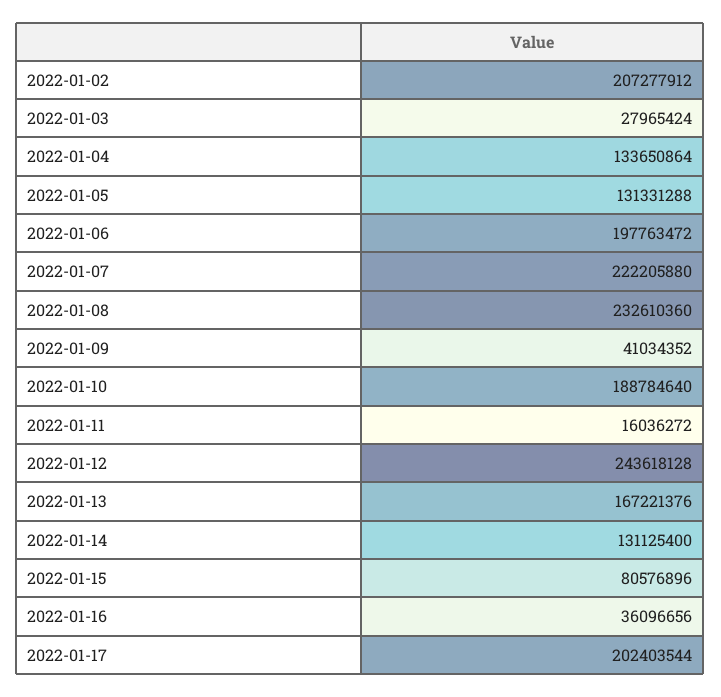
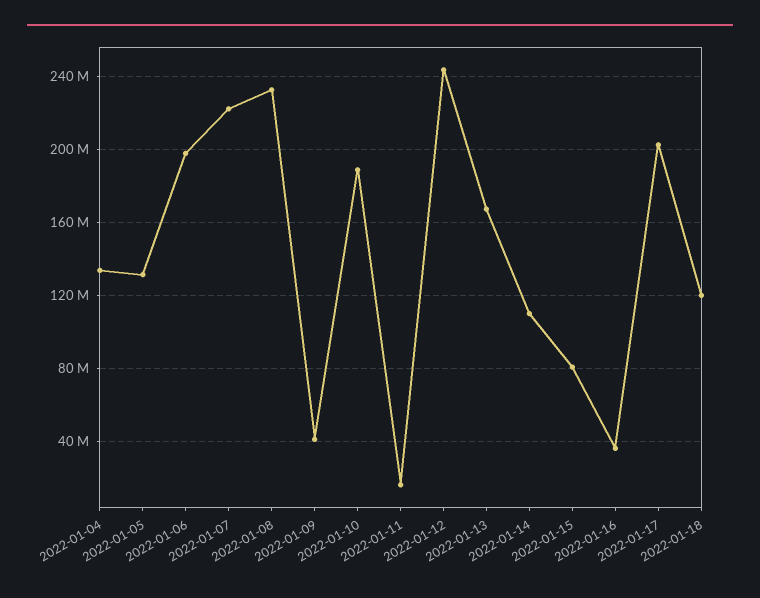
2022-01-02: 207277912 -> none
2022-01-03: 27965424 -> none
2022-01-14: 131125400 -> 110000000
2022-01-18: none -> 120000000

